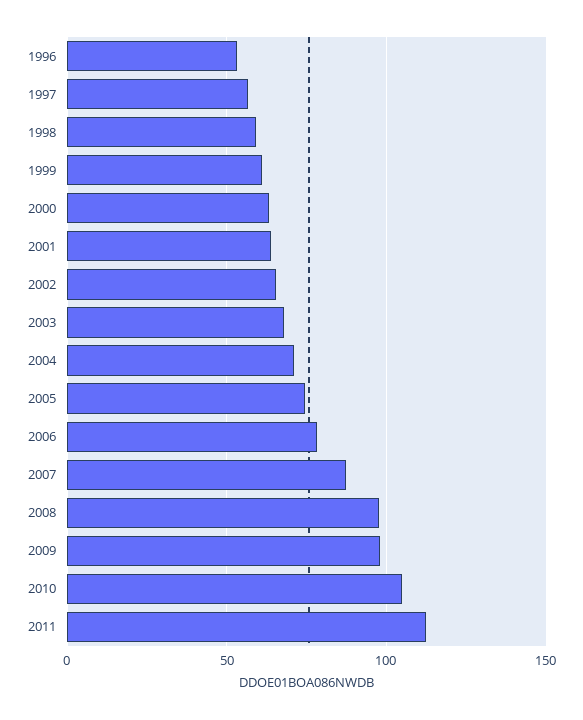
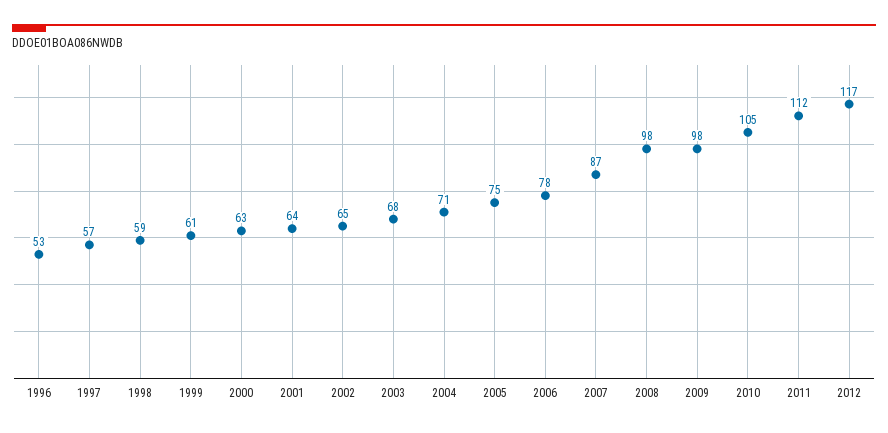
2012: none -> 117

